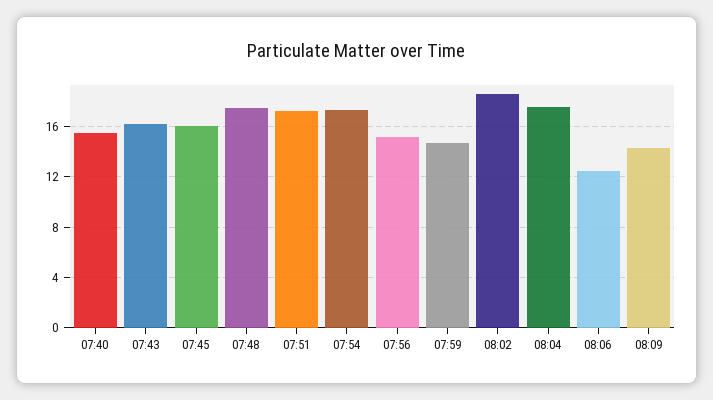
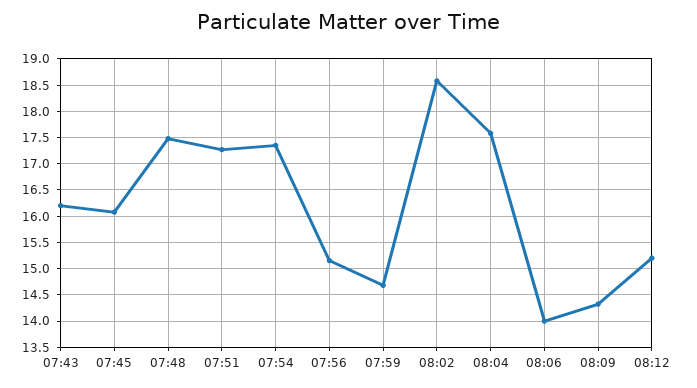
07:40: 15.5 -> none
08:06: 12.5 -> 14
08:12: none -> 15.25

